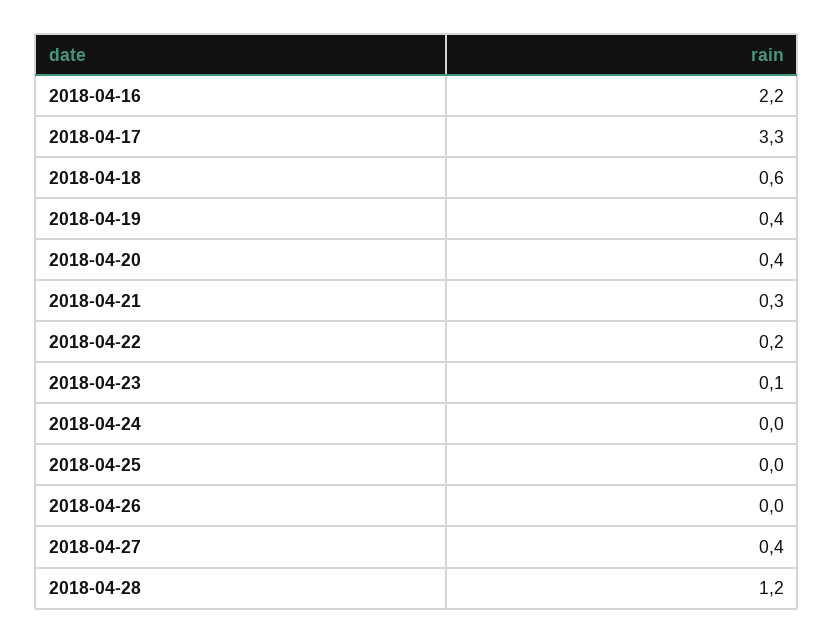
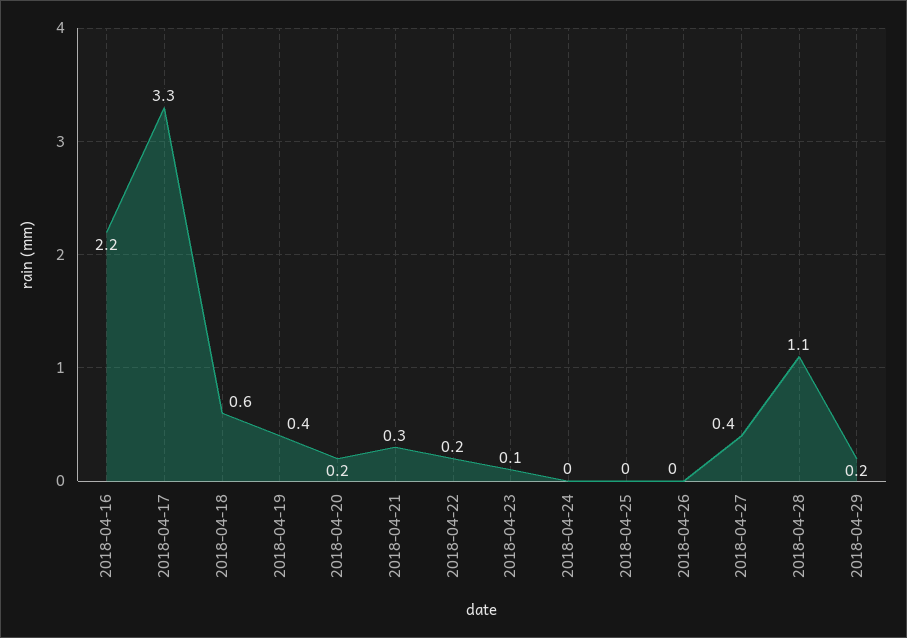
2018-04-20: 0.4 -> 0.2
2018-04-28: 1.2 -> 1.1
2018-04-29: none -> 0.2

